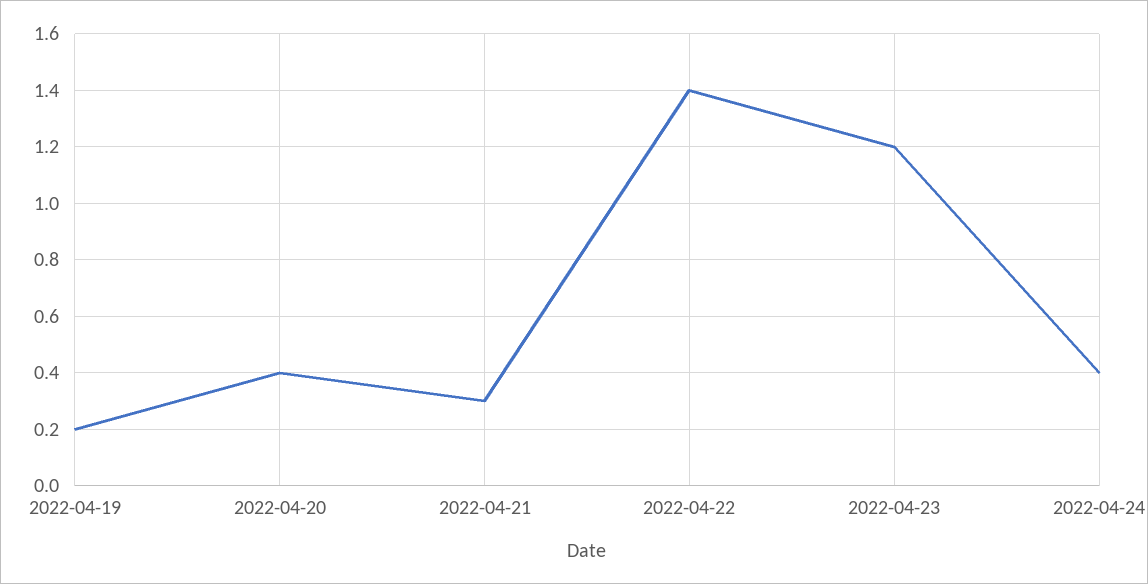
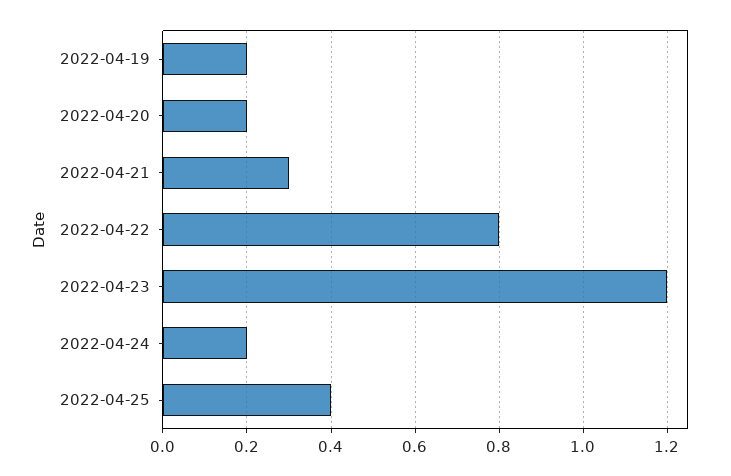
2022-04-20: 0.4 -> 0.2
2022-04-22: 1.4 -> 0.8
2022-04-24: 0.4 -> 0.2
2022-04-25: none -> 0.4

